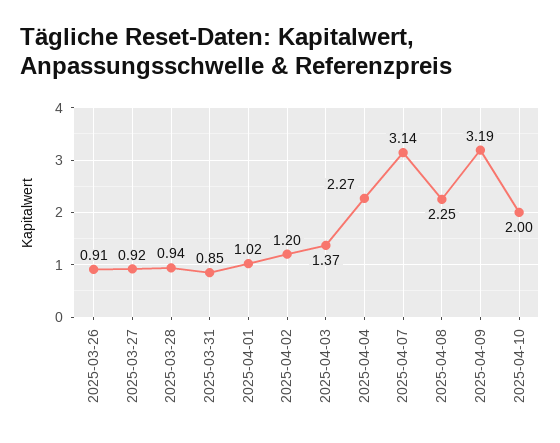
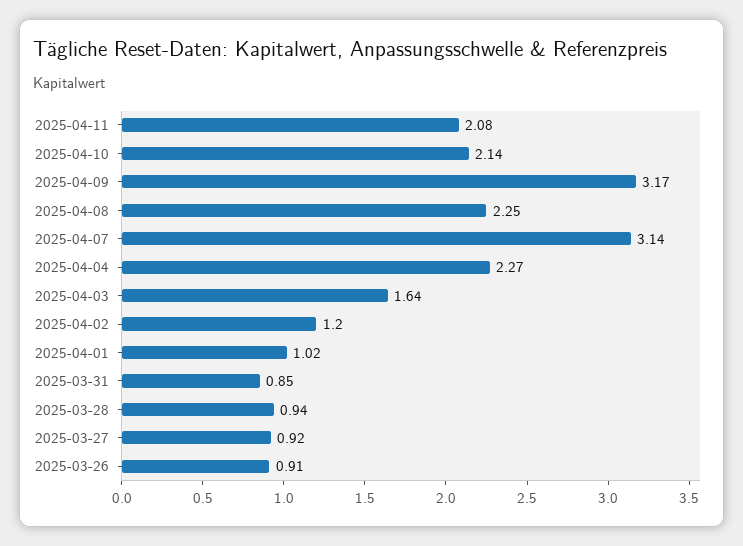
2025-04-03: 1.37 -> 1.64
2025-04-09: 3.19 -> 3.17
2025-04-10: 2 -> 2.14
2025-04-11: none -> 2.08

